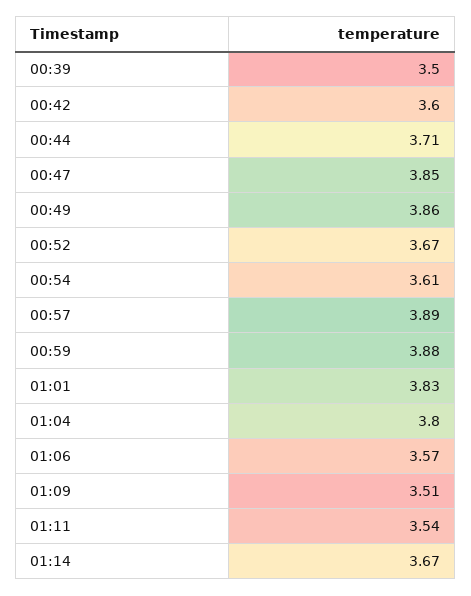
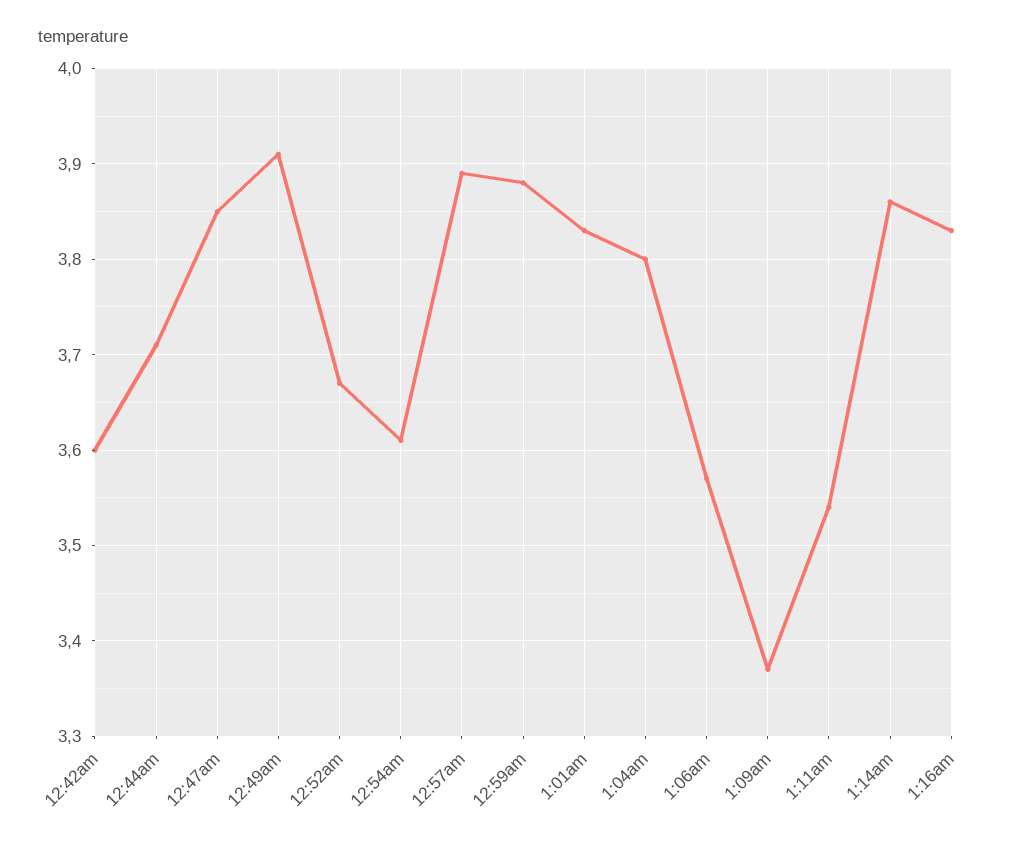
00:39: 3.5 -> none
00:49: 3.86 -> 3.91
01:09: 3.51 -> 3.37
01:14: 3.67 -> 3.86
1:16am: none -> 3.83

